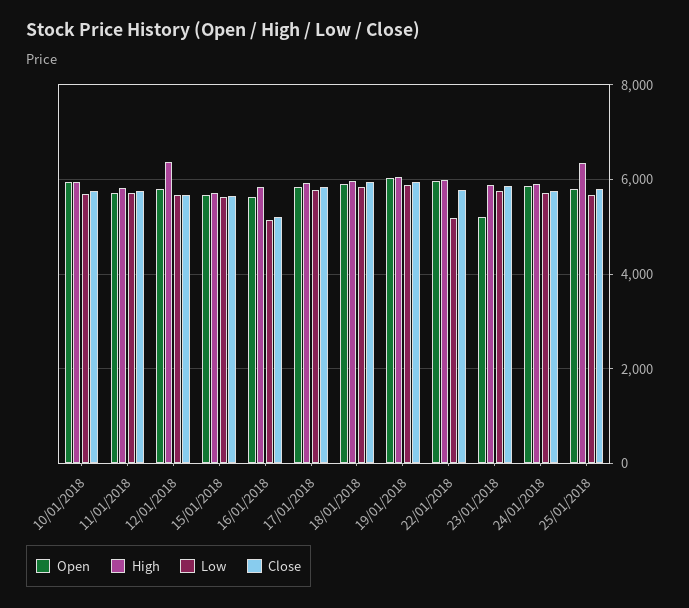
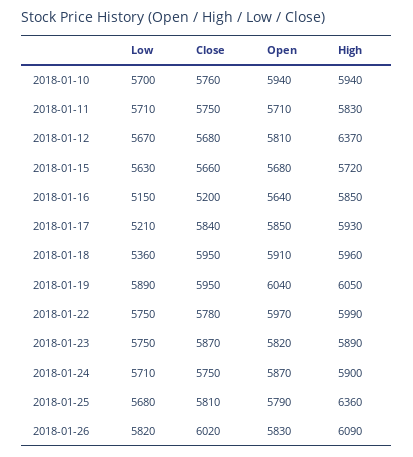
Low, 17/01/2018: 5800 -> 5210
Low, 18/01/2018: 5800 -> 5360
Low, 22/01/2018: 5200 -> 5750
Open, 23/01/2018: 5200 -> 5820
Low, 2018-01-26: none -> 5820
Close, 2018-01-26: none -> 6020
Open, 2018-01-26: none -> 5830
High, 2018-01-26: none -> 6090

